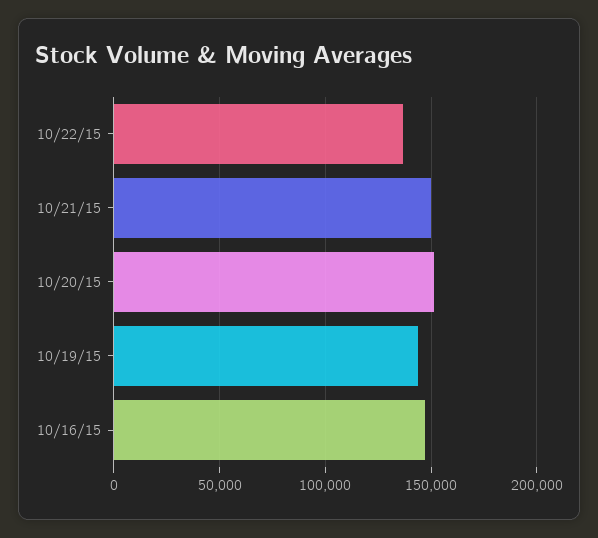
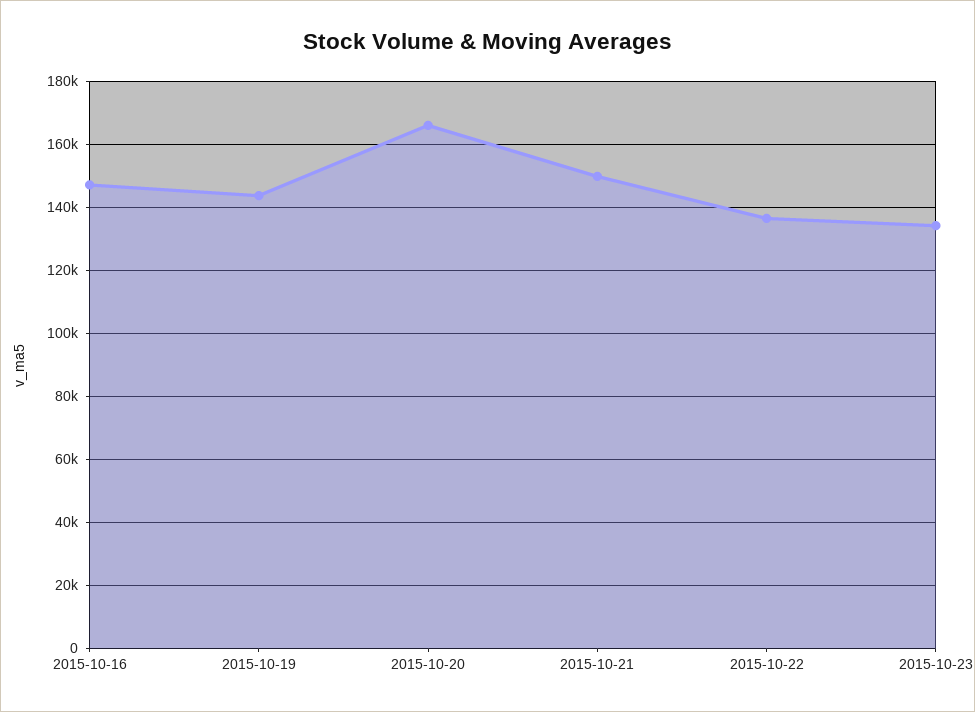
10/20/15: 150000 -> 166000
2015-10-23: none -> 134000

